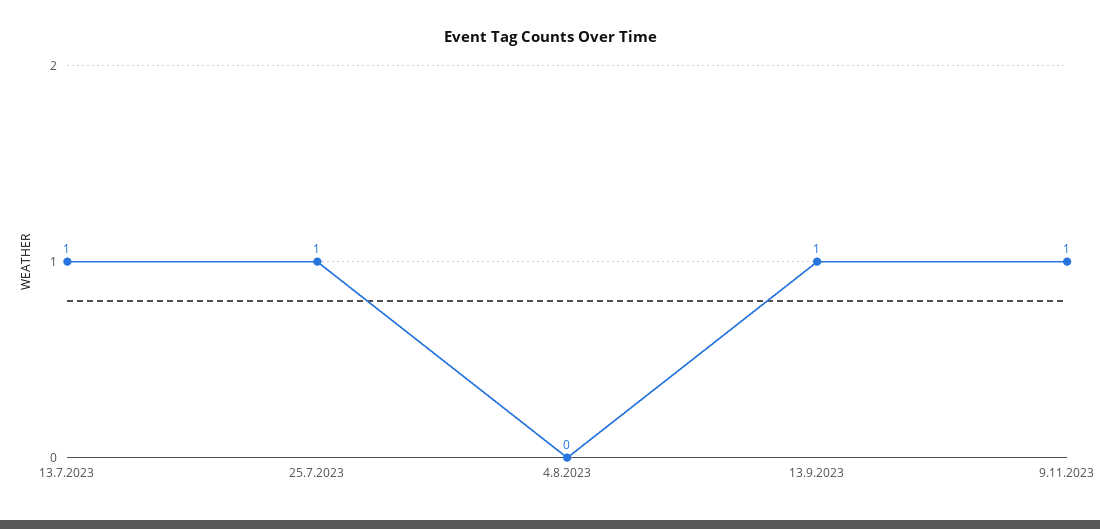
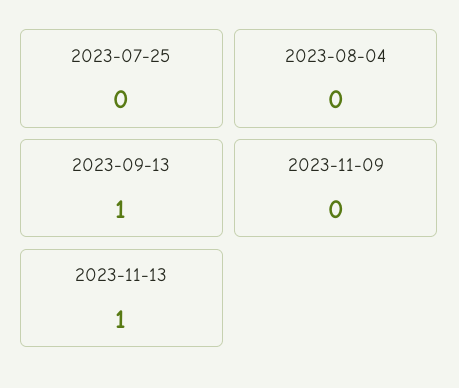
13.7.2023: 1 -> none
25.7.2023: 1 -> 0
9.11.2023: 1 -> 0
2023-11-13: none -> 1

